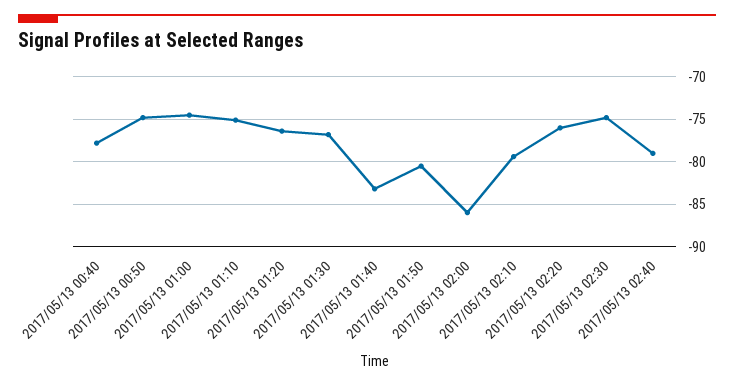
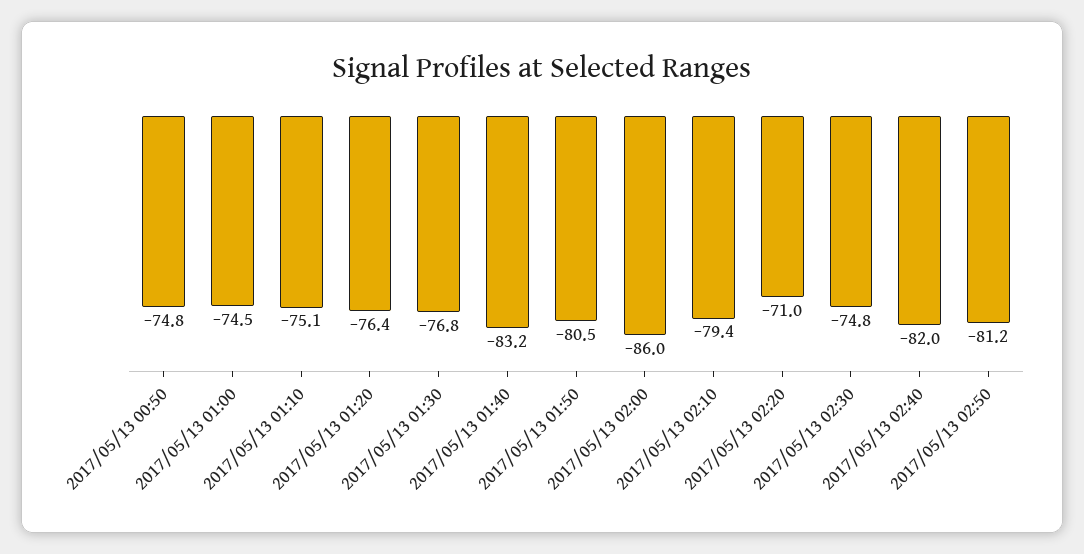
2017/05/13 00:40: -78 -> none
2017/05/13 02:20: -76 -> -71
2017/05/13 02:40: -79 -> -82
2017/05/13 02:50: none -> -81.2

